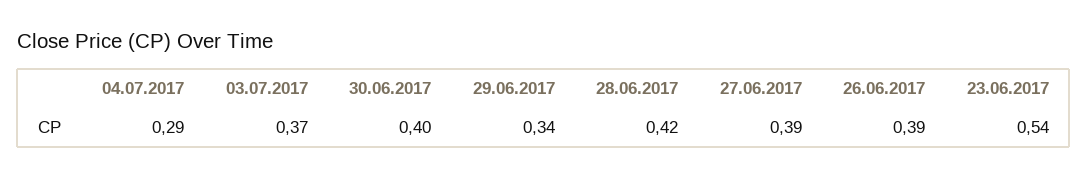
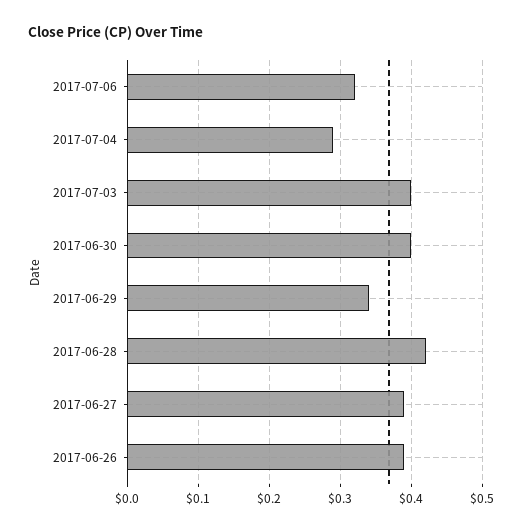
03.07.2017: 0.37 -> 0.4
23.06.2017: 0.54 -> none
2017-07-06: none -> 0.32

